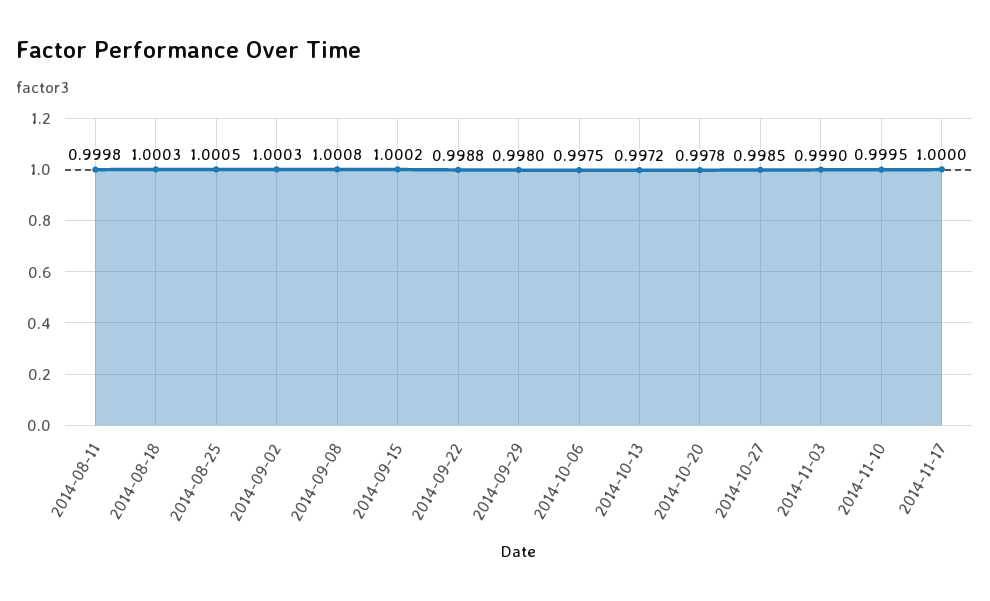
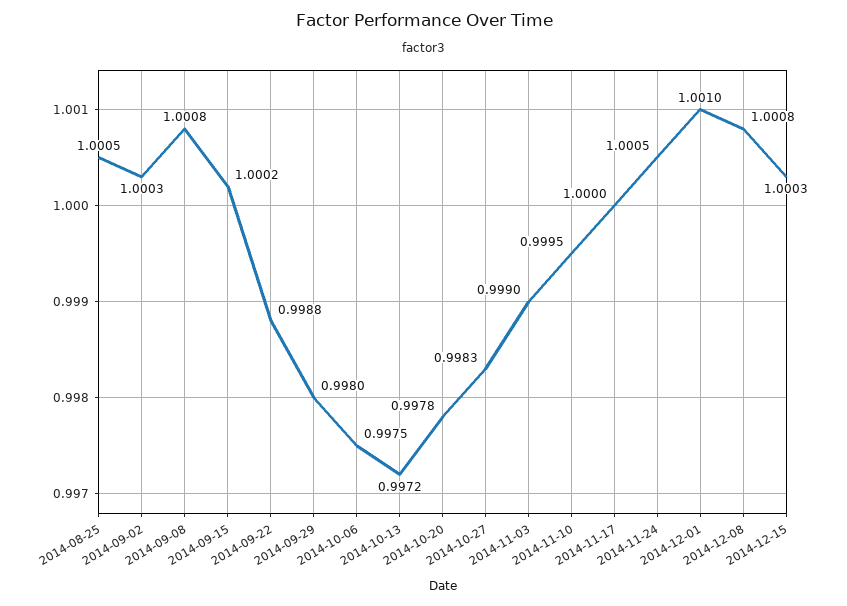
2014-08-11: 0.9998 -> none
2014-08-18: 1.0003 -> none
2014-10-27: 0.9985 -> 0.9983
2014-11-24: none -> 1.0005
2014-12-01: none -> 1.001
2014-12-08: none -> 1.0008
2014-12-15: none -> 1.0003

